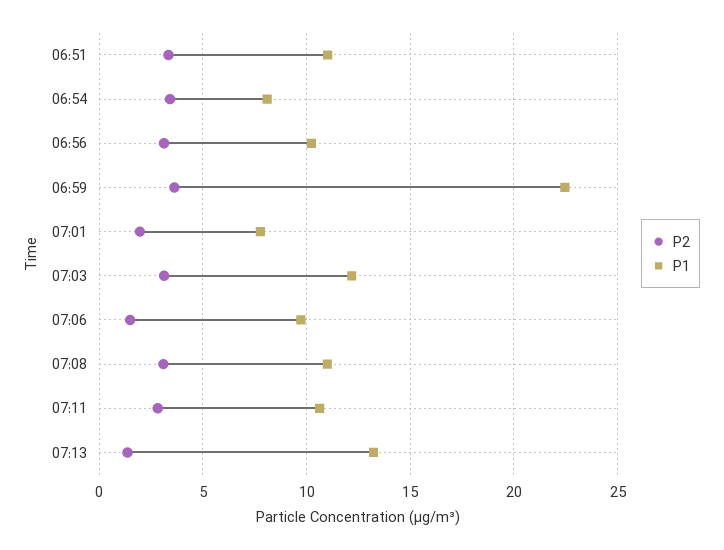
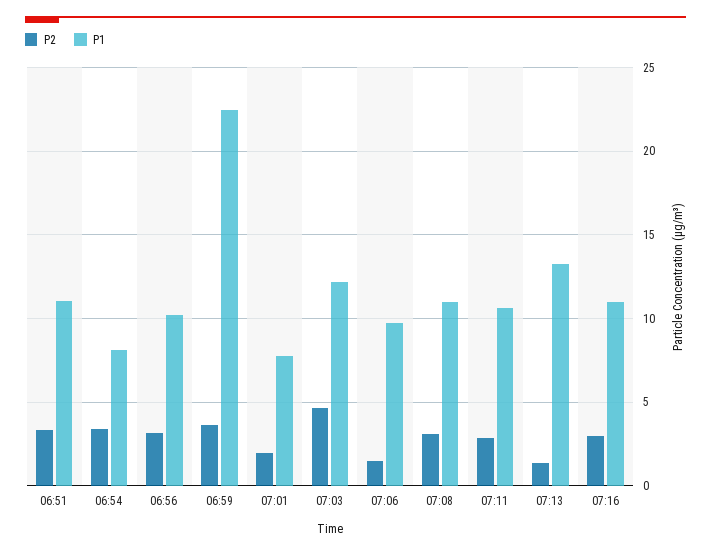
P2, 07:03: 3 -> 4.5
P2, 07:16: none -> 3
P1, 07:16: none -> 11

